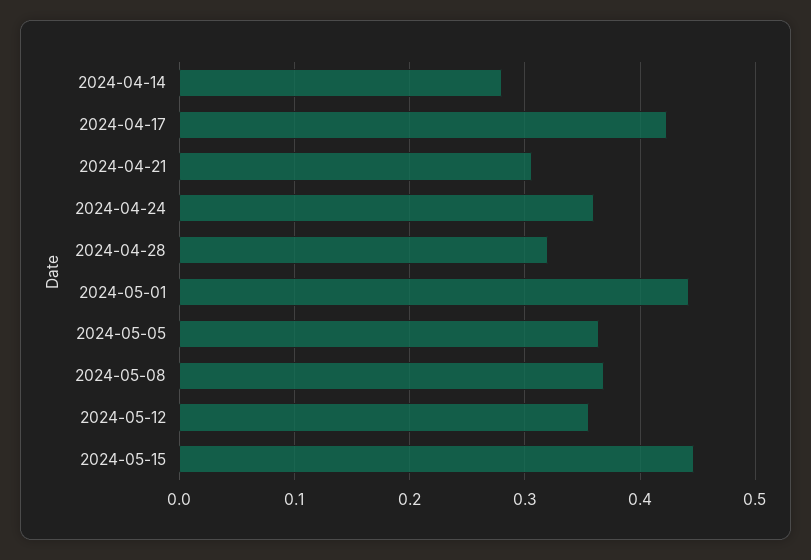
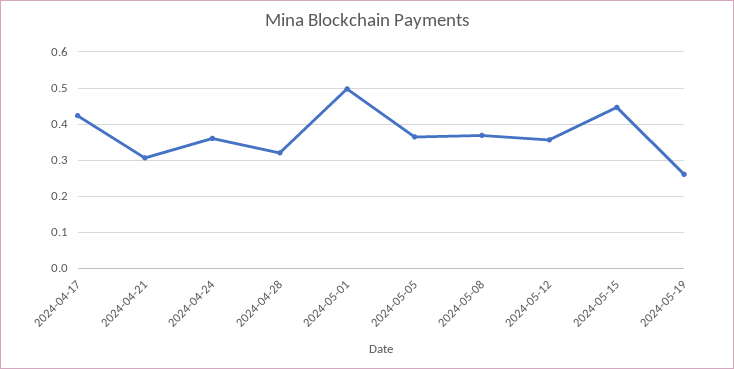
2024-04-14: 0.28 -> none
2024-05-01: 0.44 -> 0.5
2024-05-19: none -> 0.26

